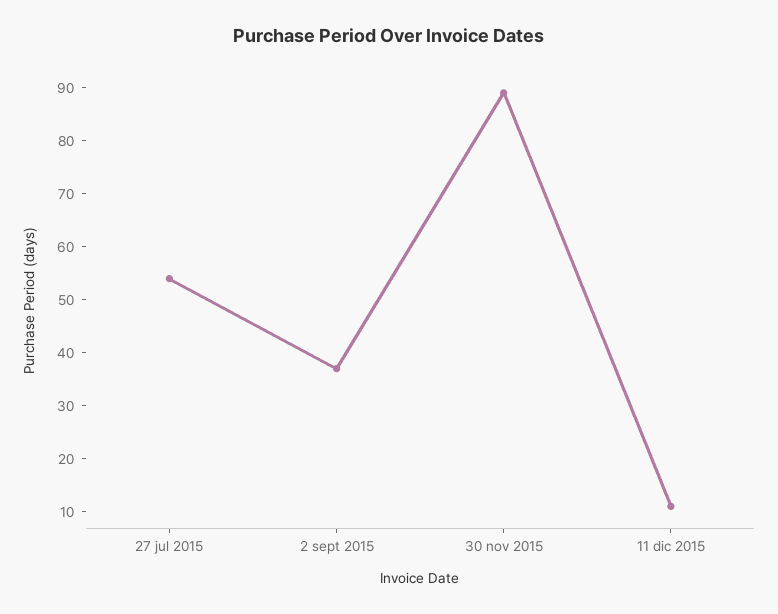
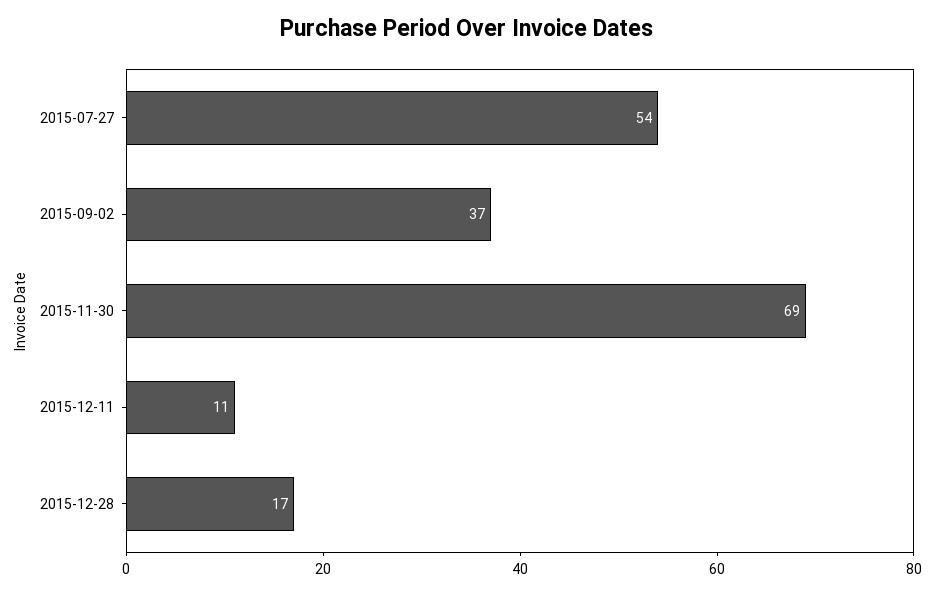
30 nov 2015: 90 -> 69
2015-12-28: none -> 17

